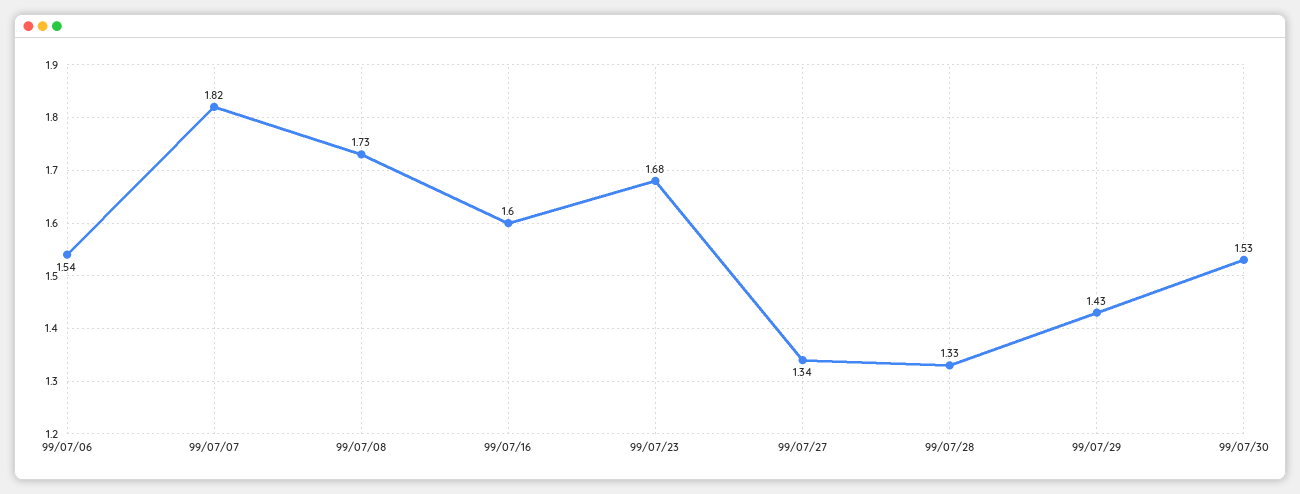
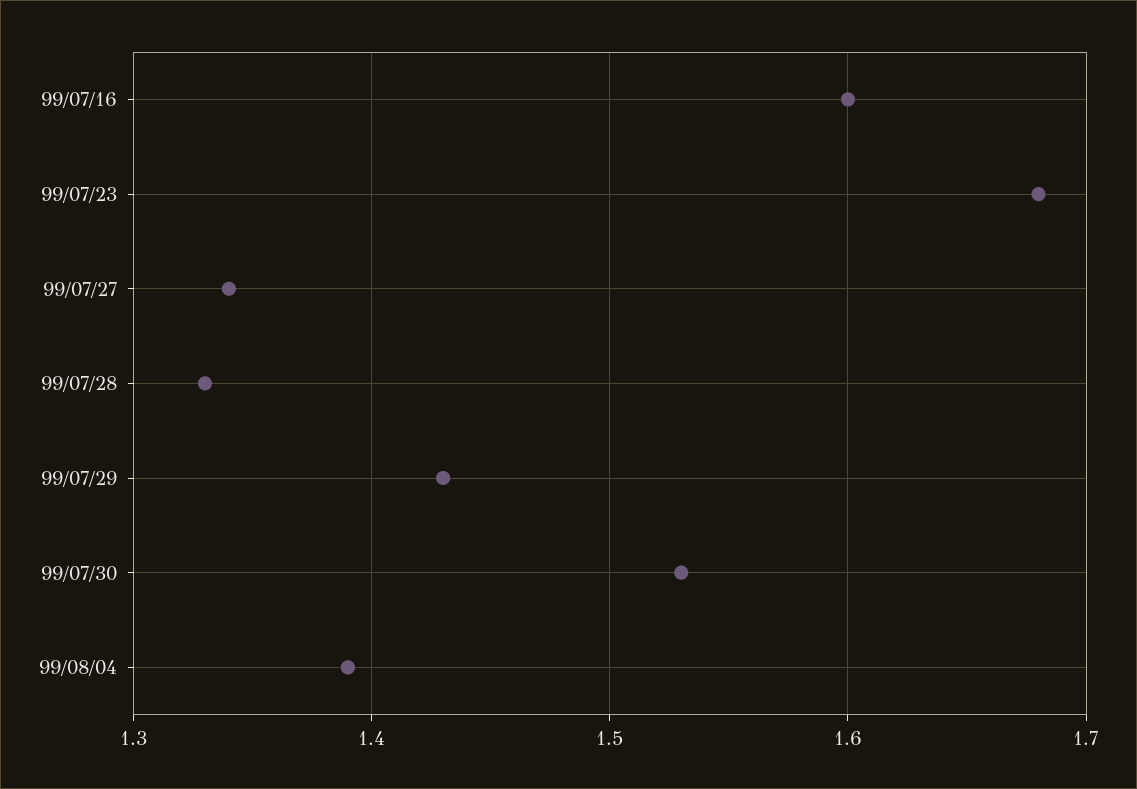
99/07/06: 1.54 -> none
99/07/07: 1.82 -> none
99/07/08: 1.73 -> none
99/08/04: none -> 1.39

